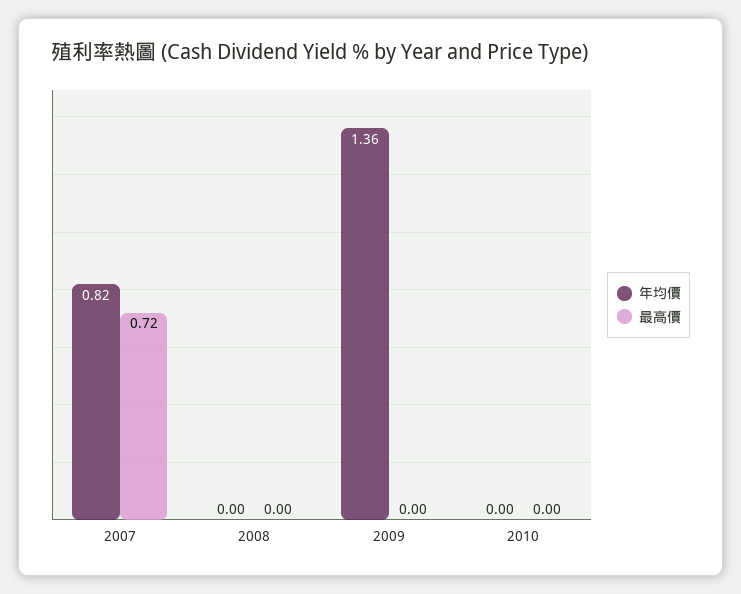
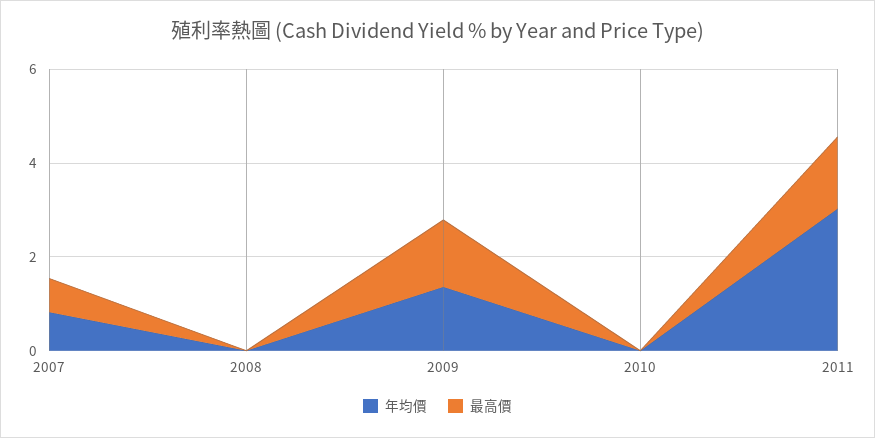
最高價, 2009: 0 -> 1.5
年均價, 2011: none -> 3
最高價, 2011: none -> 1.5

